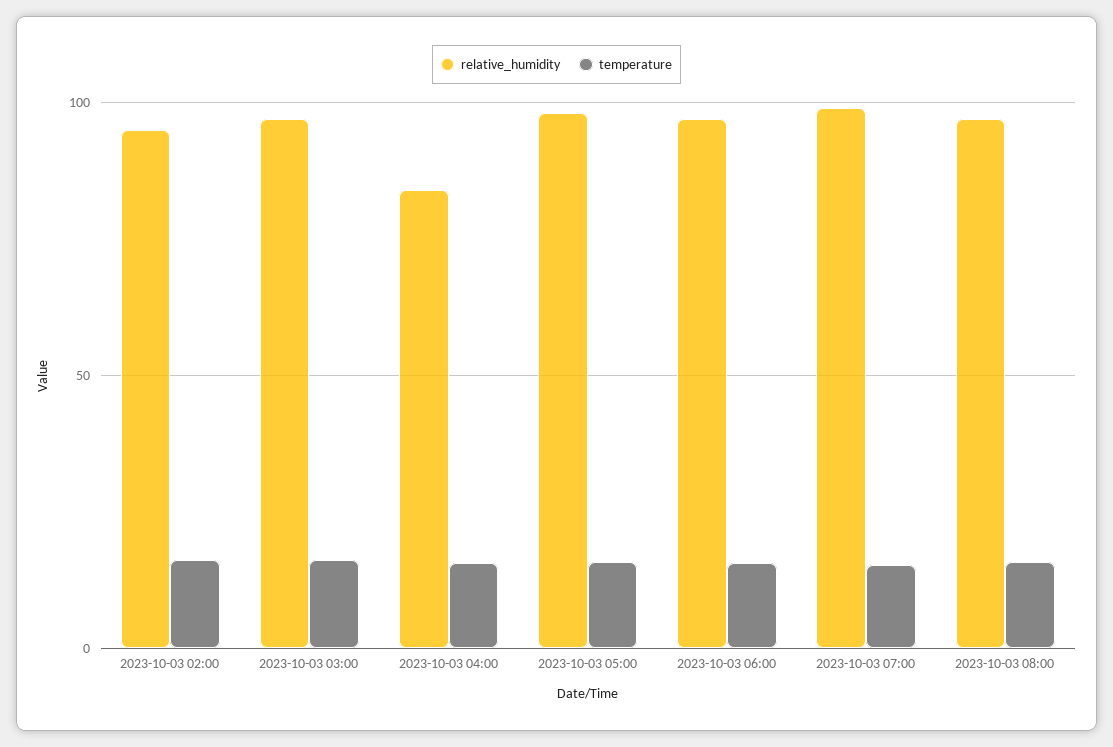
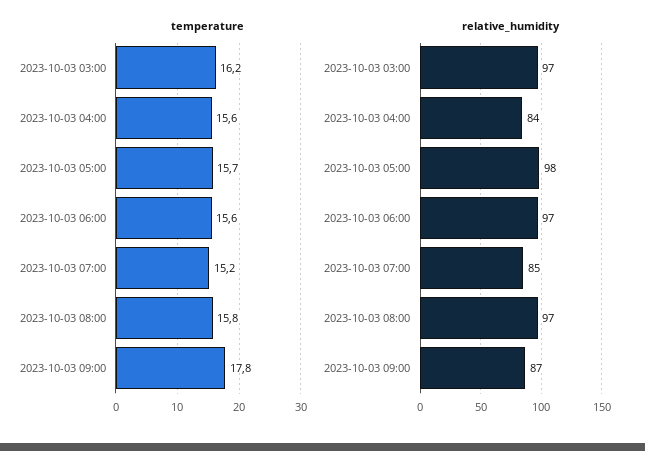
relative_humidity, 2023-10-03 02:00: 95 -> none
temperature, 2023-10-03 02:00: 15 -> none
relative_humidity, 2023-10-03 07:00: 100 -> 85
temperature, 2023-10-03 09:00: none -> 17.8
relative_humidity, 2023-10-03 09:00: none -> 87

